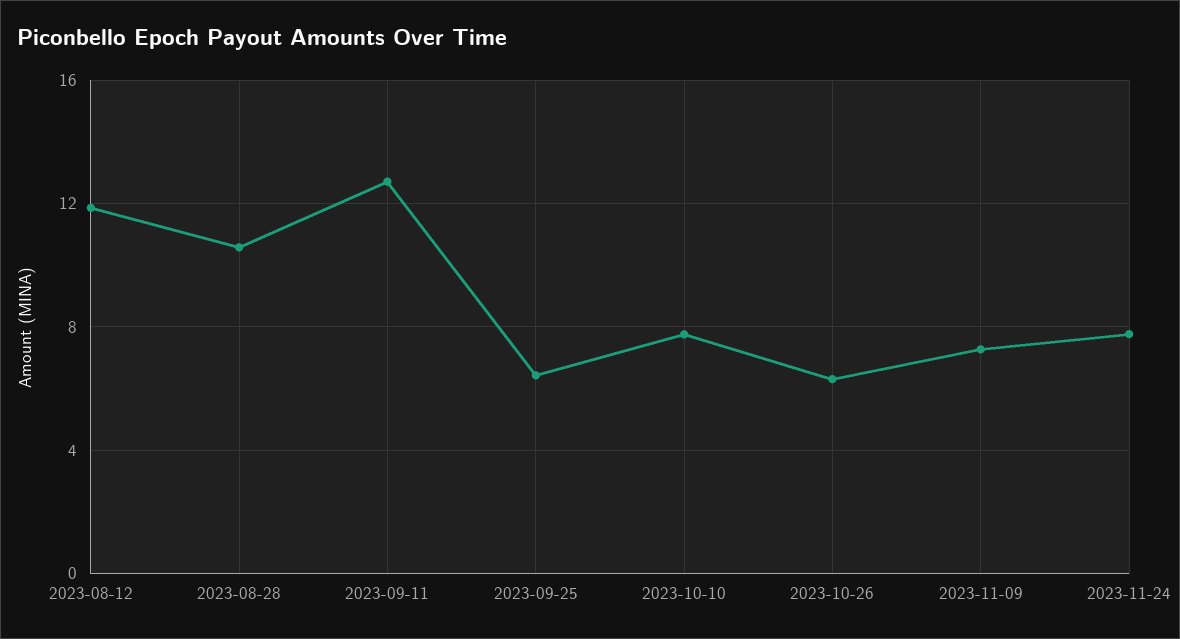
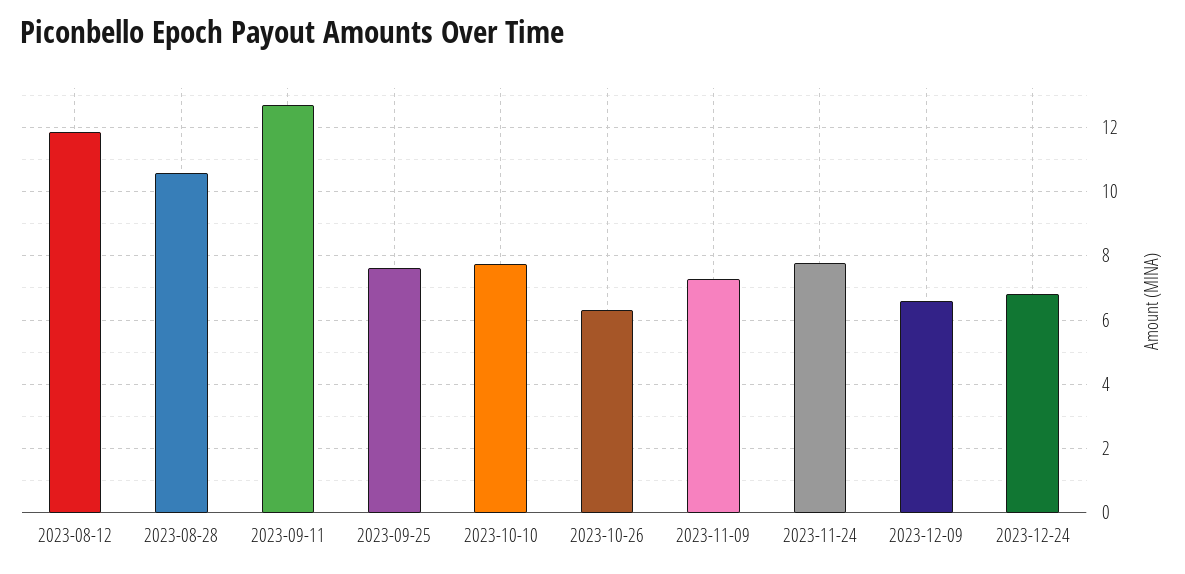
2023-09-25: 6.5 -> 7.6
2023-12-09: none -> 6.6
2023-12-24: none -> 6.8

